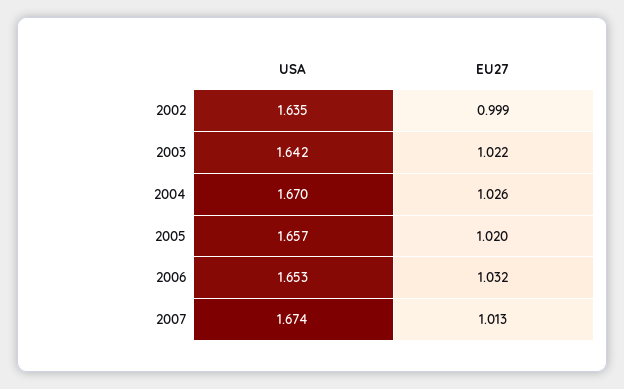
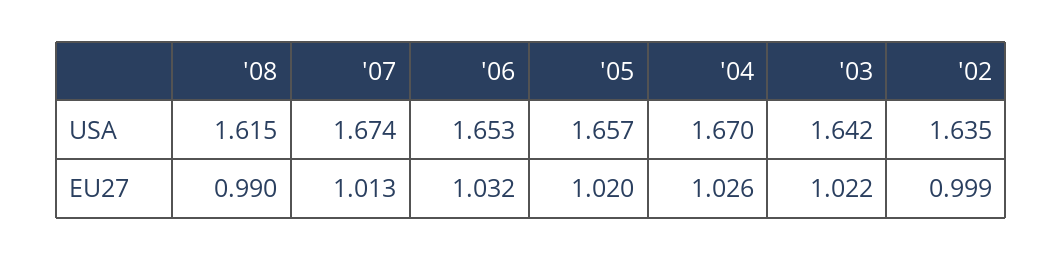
USA, '08: none -> 1.615
EU27, '08: none -> 0.99

